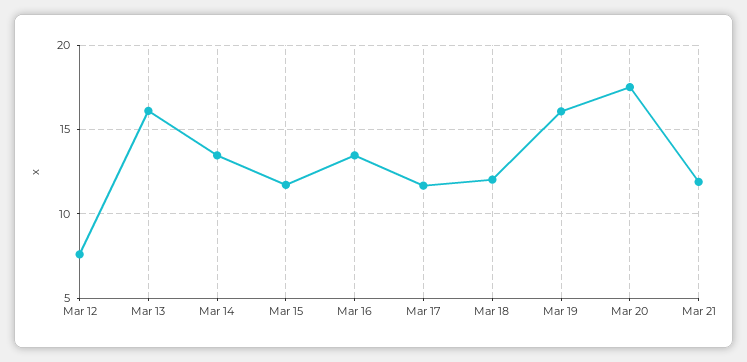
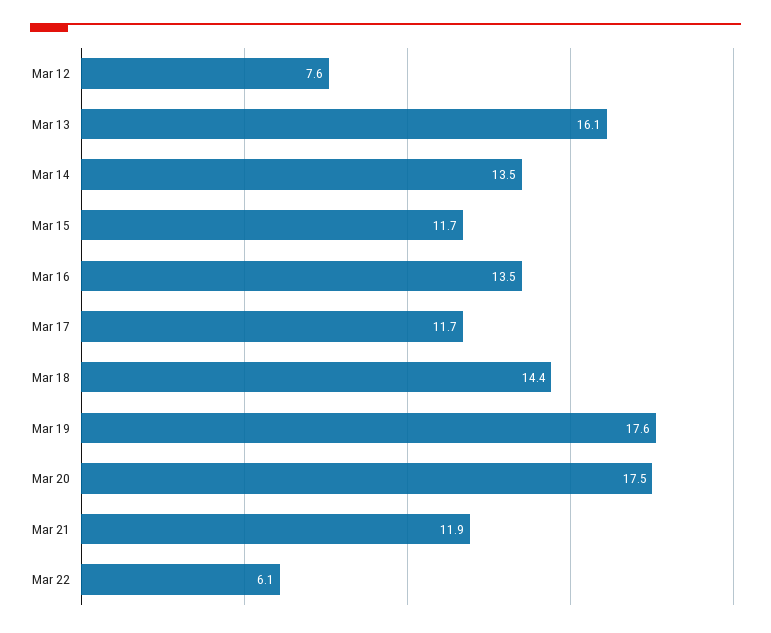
Mar 18: 12 -> 14.4
Mar 19: 16 -> 17.6
Mar 22: none -> 6.1

